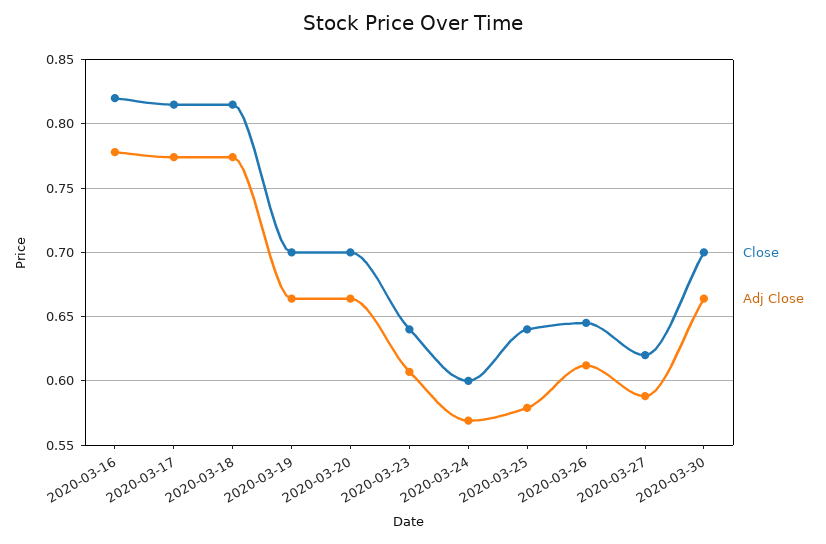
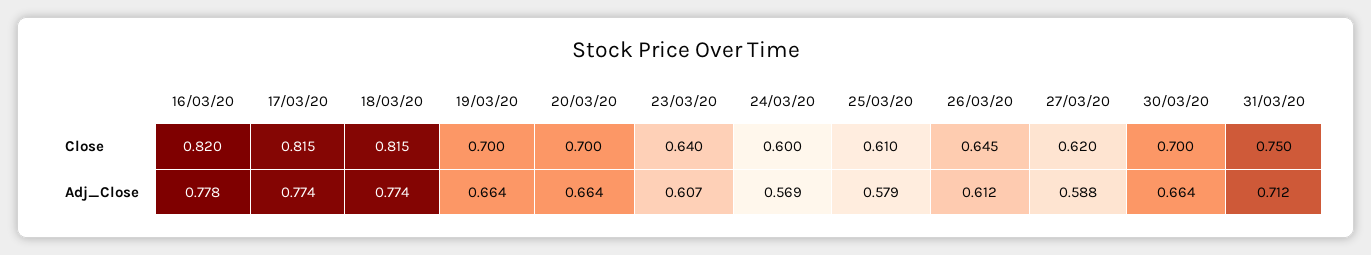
Close, 2020-03-25: 0.64 -> 0.61
Close, 31/03/20: none -> 0.75
Adj Close, 31/03/20: none -> 0.712

